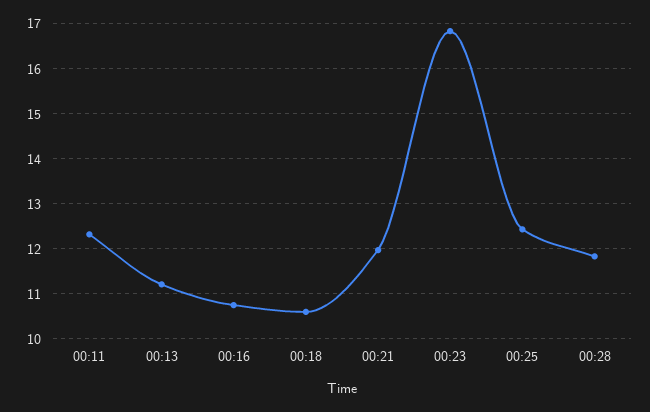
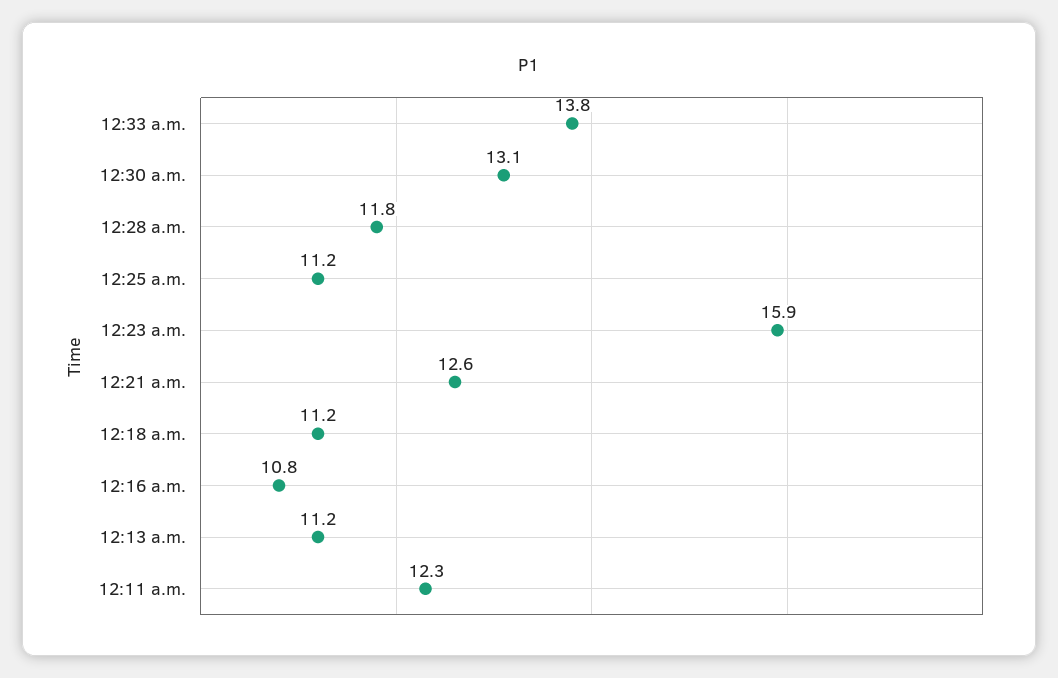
00:18: 10.6 -> 11.2
00:21: 12 -> 12.6
00:23: 16.8 -> 15.9
00:25: 12.4 -> 11.2
12:33 a.m.: none -> 13.8
12:30 a.m.: none -> 13.1

